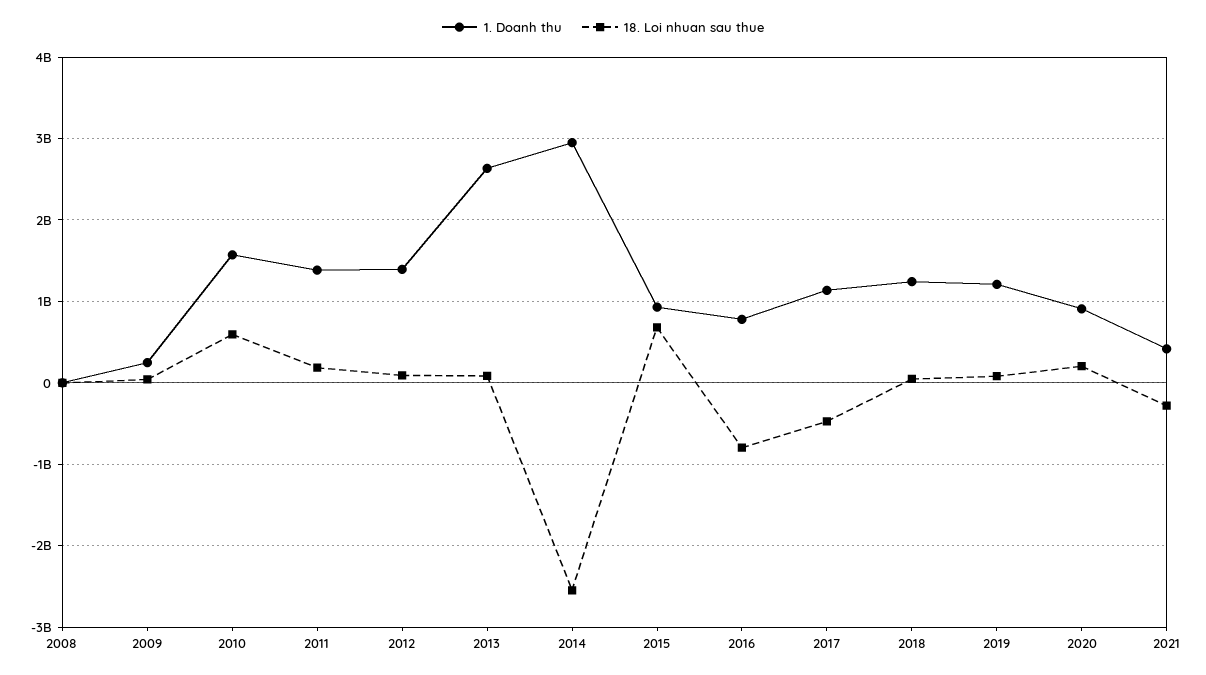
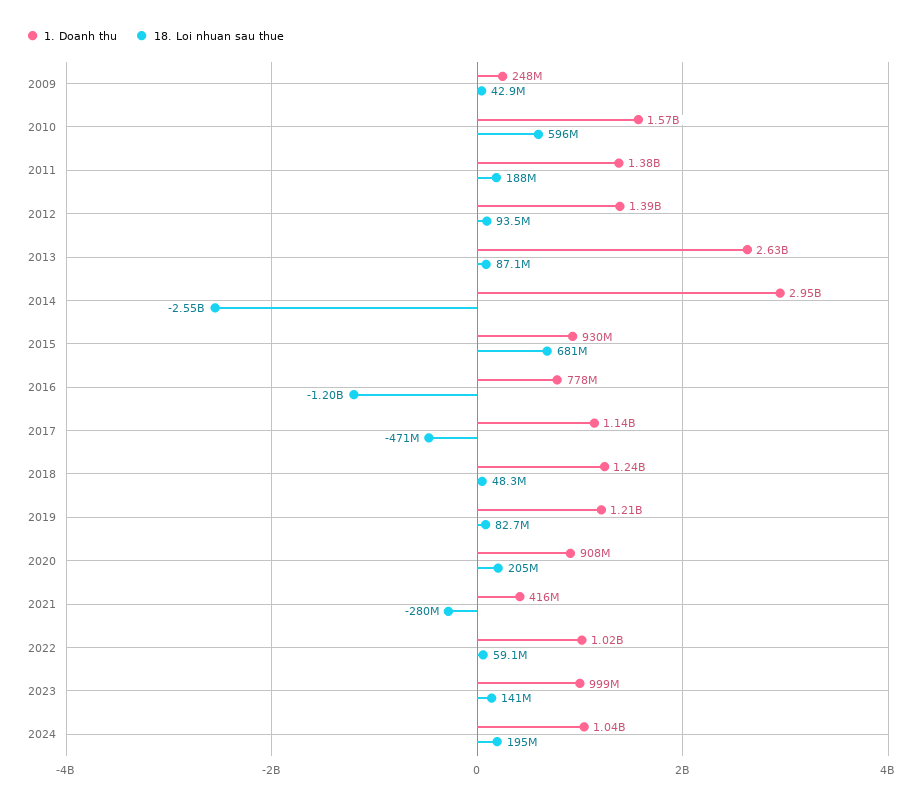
1. Doanh thu, 2008: 0 -> none
18. Loi nhuan sau thue, 2008: 0 -> none
18. Loi nhuan sau thue, 2016: -800000000 -> -1200000000
1. Doanh thu, 2022: none -> 1020000000
18. Loi nhuan sau thue, 2022: none -> 59100000
1. Doanh thu, 2023: none -> 999000000
18. Loi nhuan sau thue, 2023: none -> 141000000
1. Doanh thu, 2024: none -> 1040000000
18. Loi nhuan sau thue, 2024: none -> 195000000

